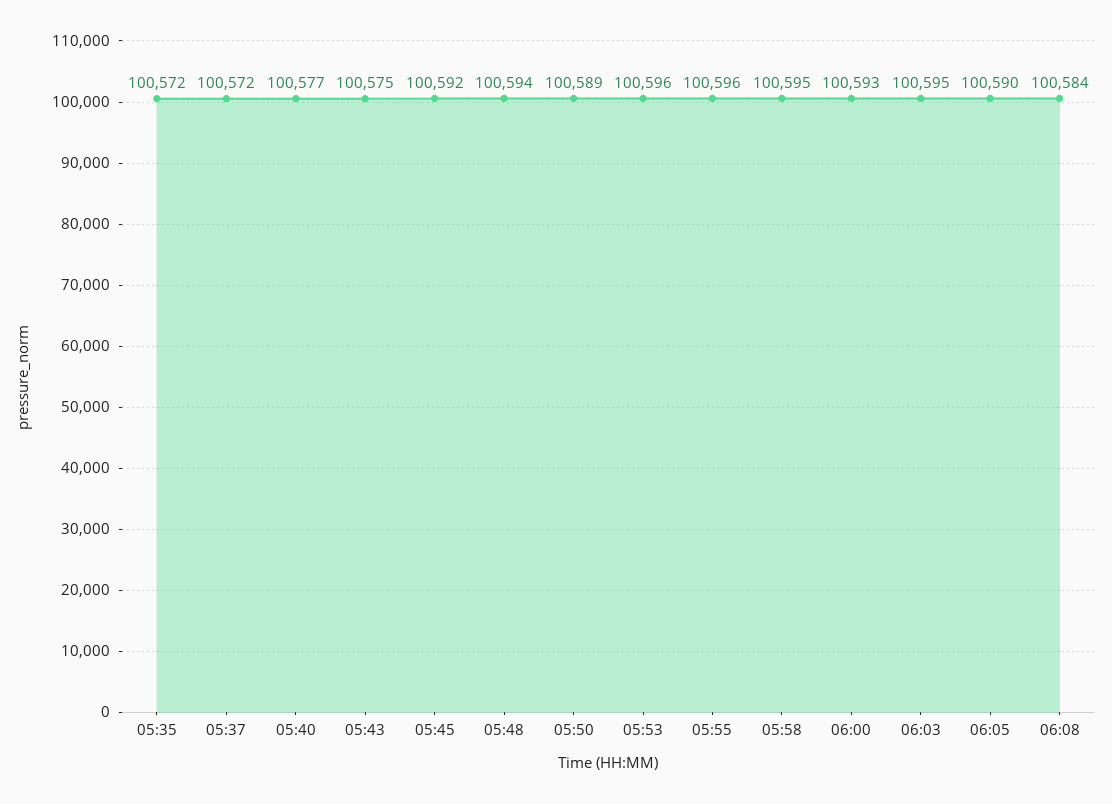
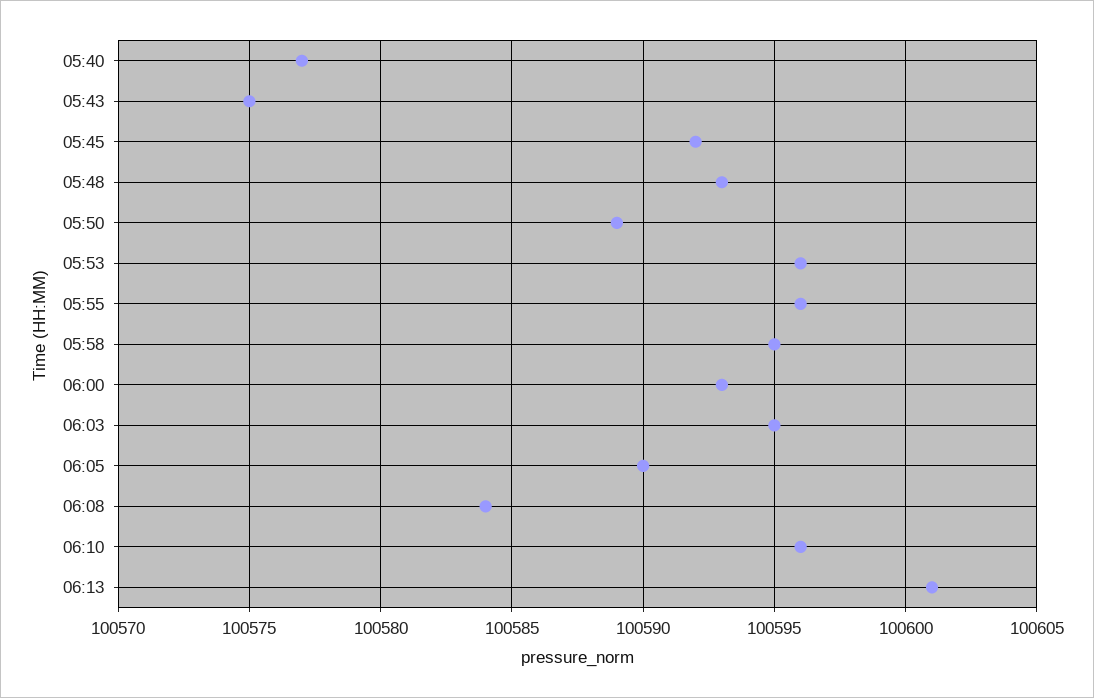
05:35: 100572 -> none
05:37: 100572 -> none
05:48: 100594 -> 100593
06:10: none -> 100596
06:13: none -> 100601

